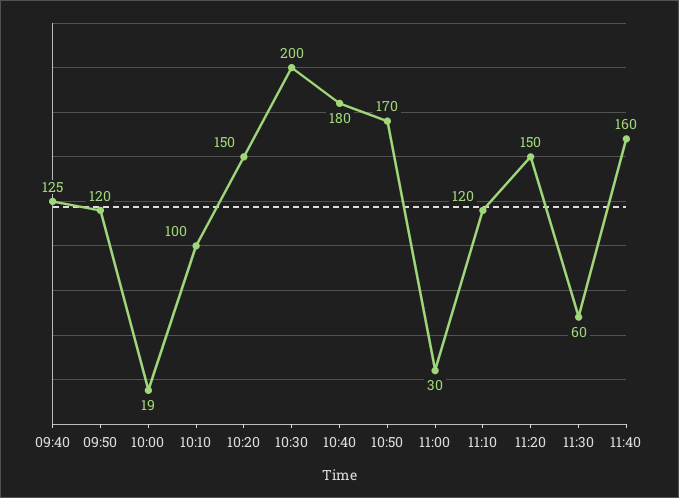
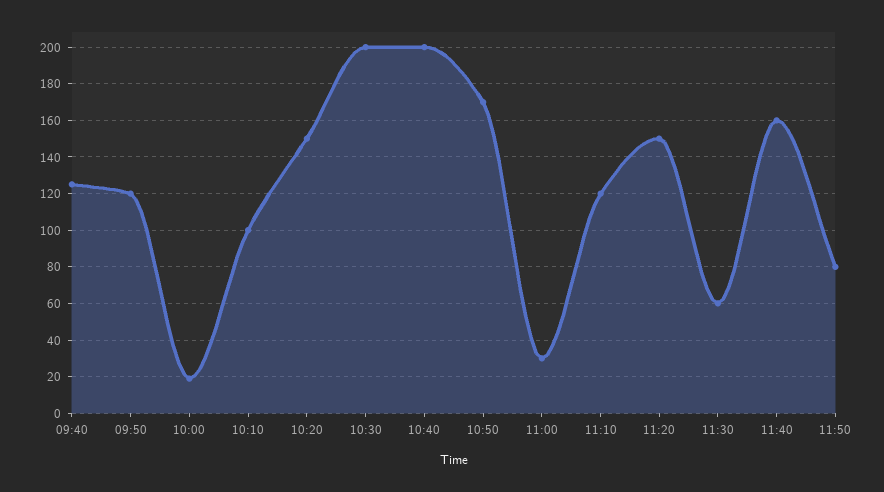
10:40: 180 -> 200
11:50: none -> 80

